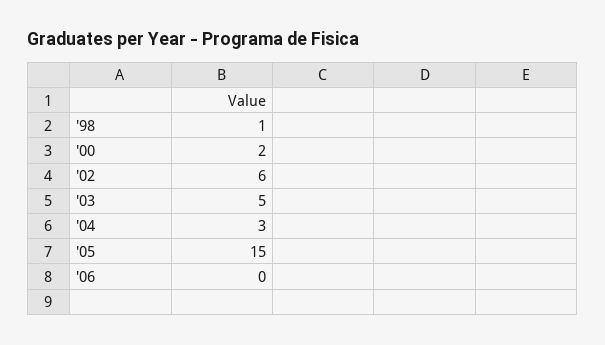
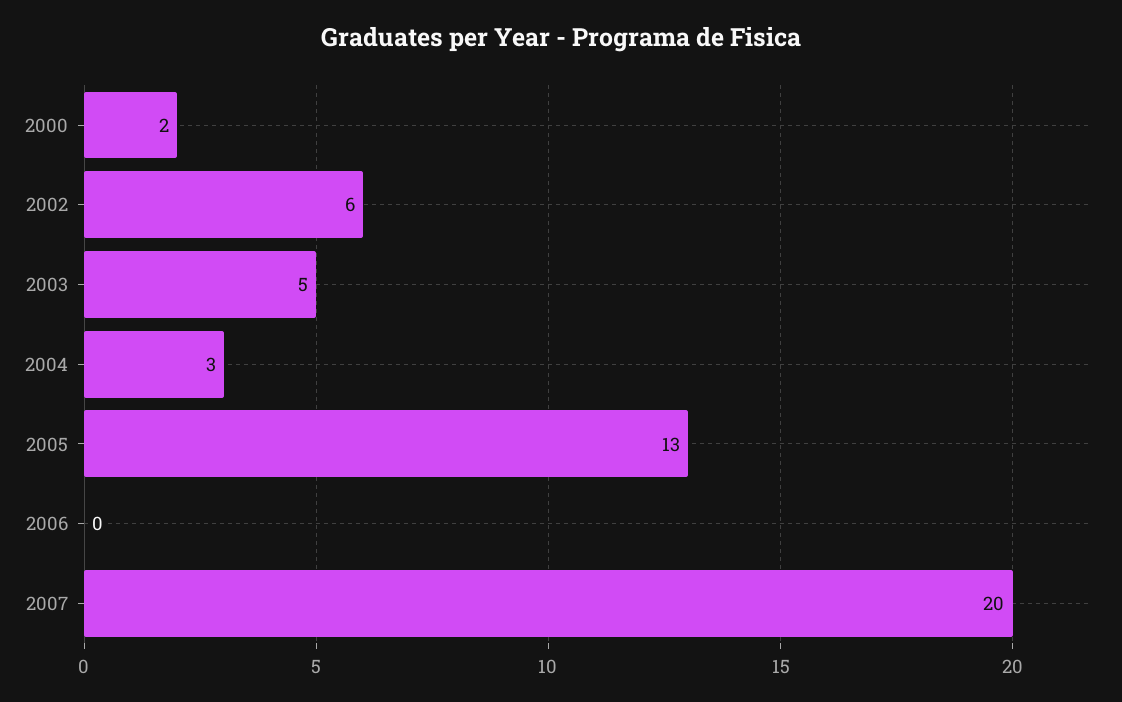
'98: 1 -> none
'05: 15 -> 13
2007: none -> 20

